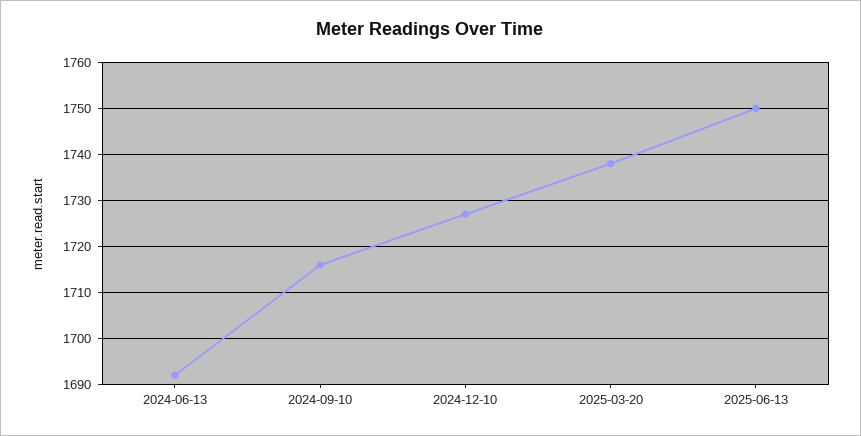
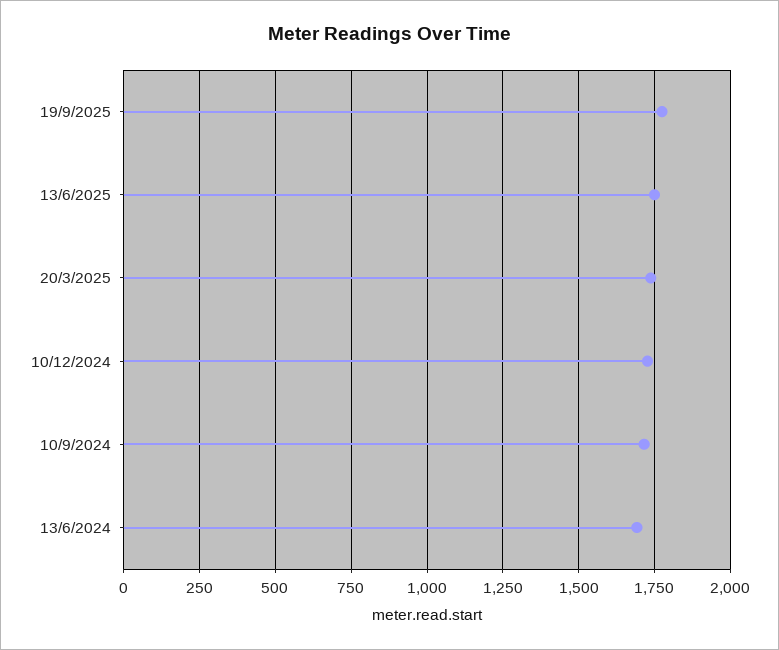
19/9/2025: none -> 1775

